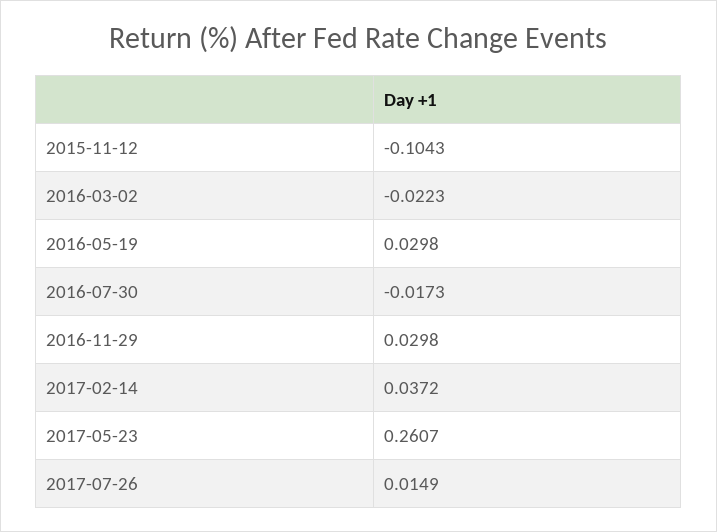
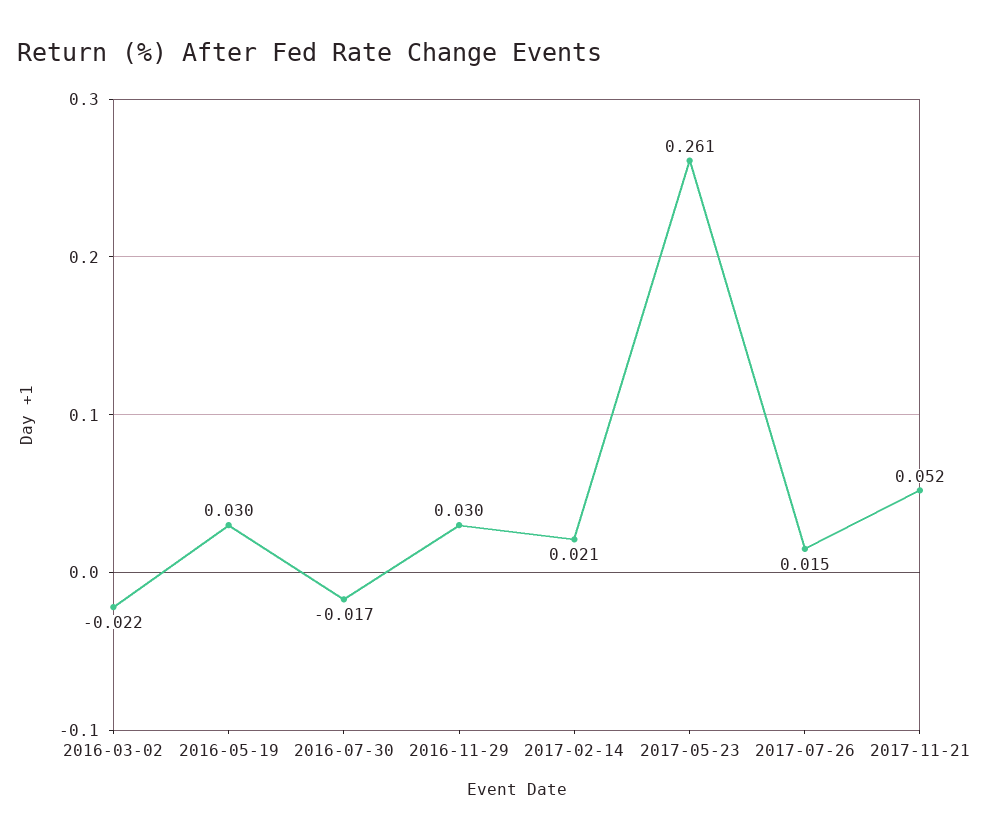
2015-11-12: -0.1043 -> none
2017-02-14: 0.0372 -> 0.021
2017-11-21: none -> 0.052

